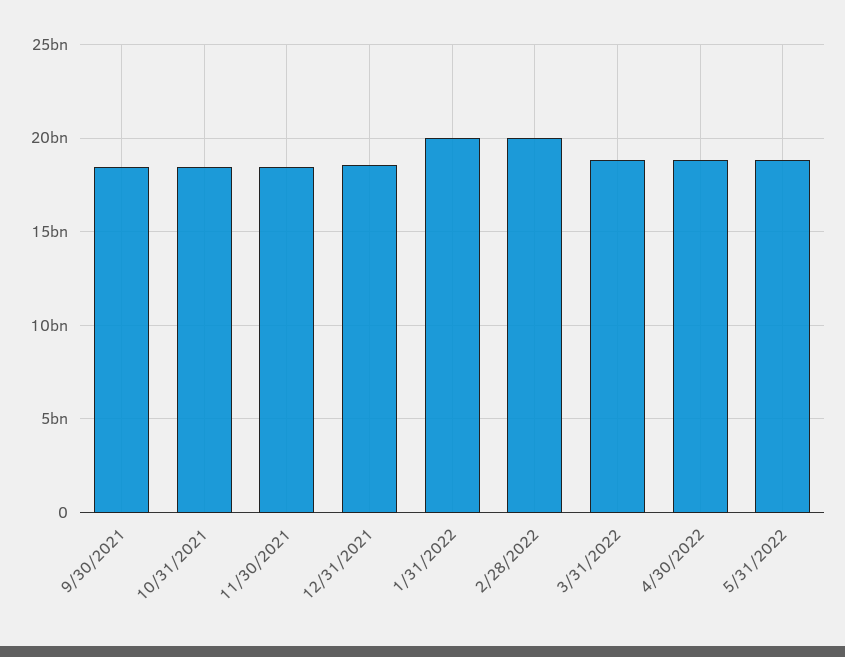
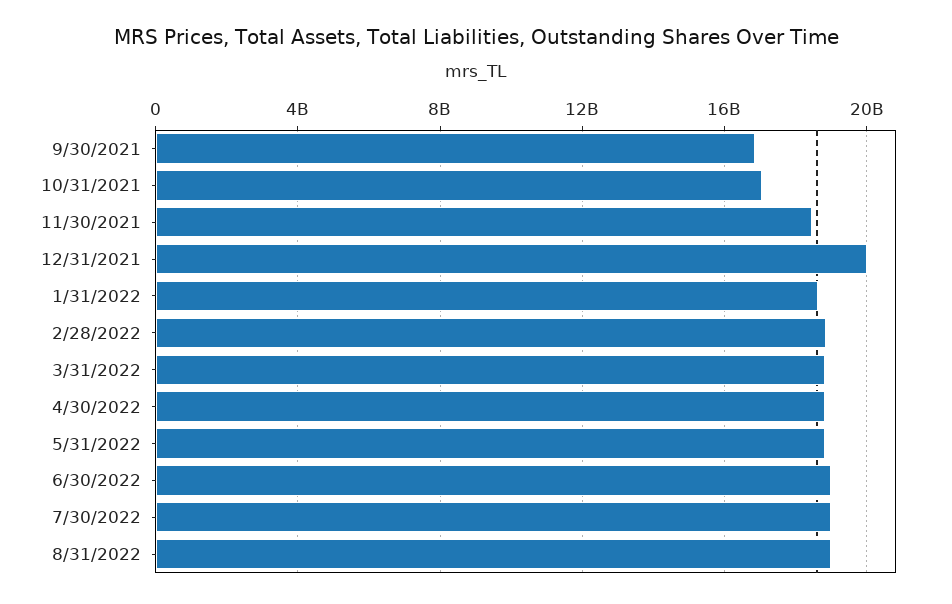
9/30/2021: 18500000000 -> 17000000000
10/31/2021: 18500000000 -> 17000000000
12/31/2021: 18500000000 -> 20000000000
1/31/2022: 20000000000 -> 18500000000
2/28/2022: 20000000000 -> 19000000000
6/30/2022: none -> 19000000000
7/30/2022: none -> 19000000000
8/31/2022: none -> 19000000000

